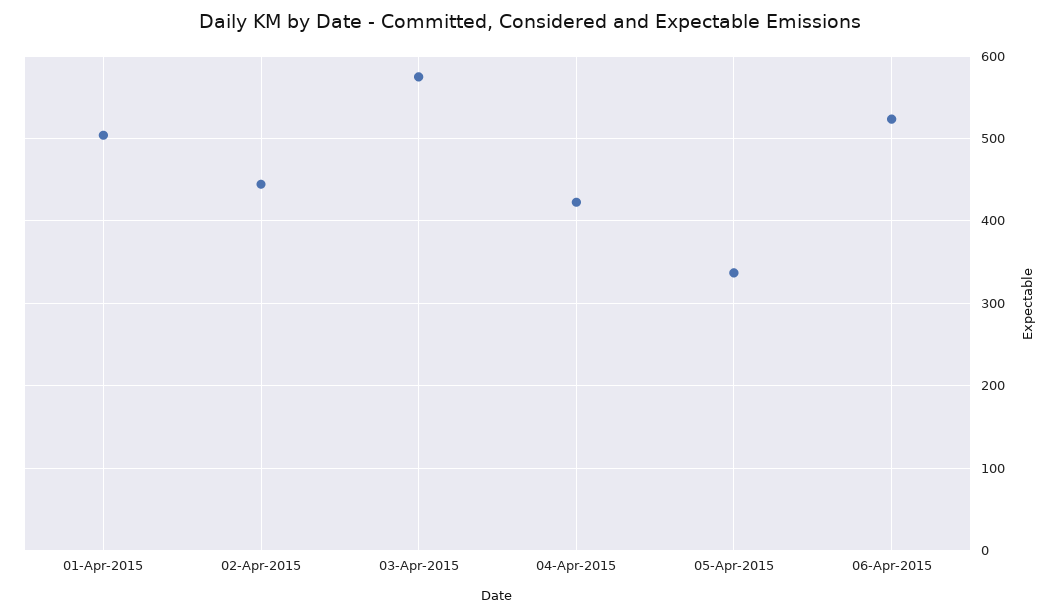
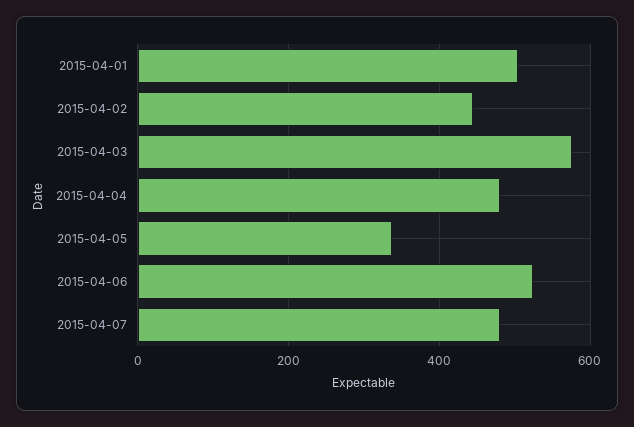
04-Apr-2015: 420 -> 480
2015-04-07: none -> 480

